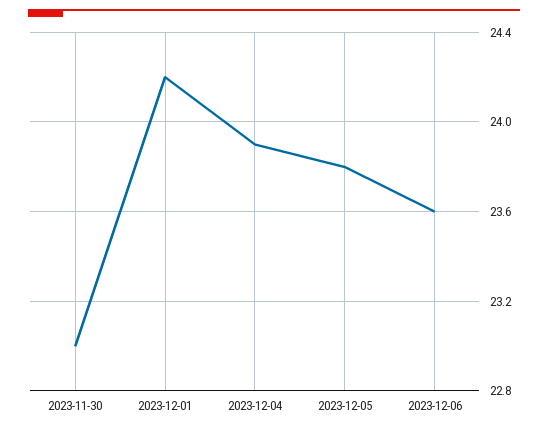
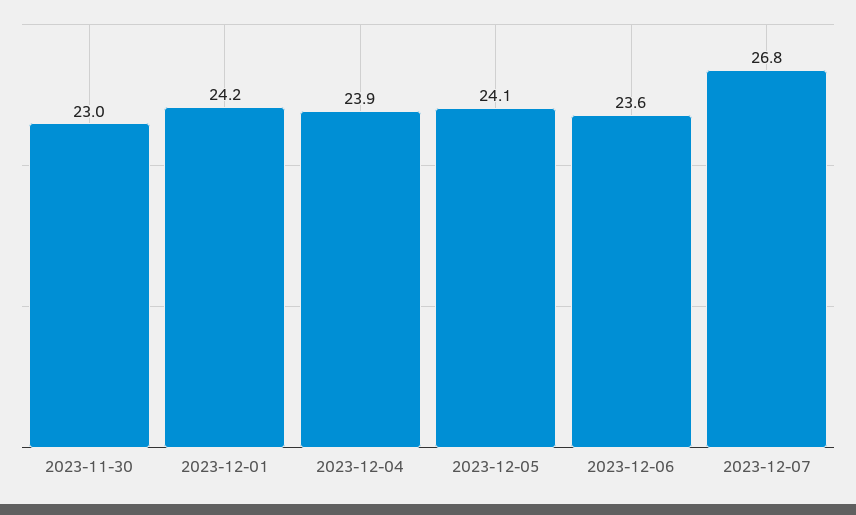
2023-12-05: 23.8 -> 24.1
2023-12-07: none -> 26.8

